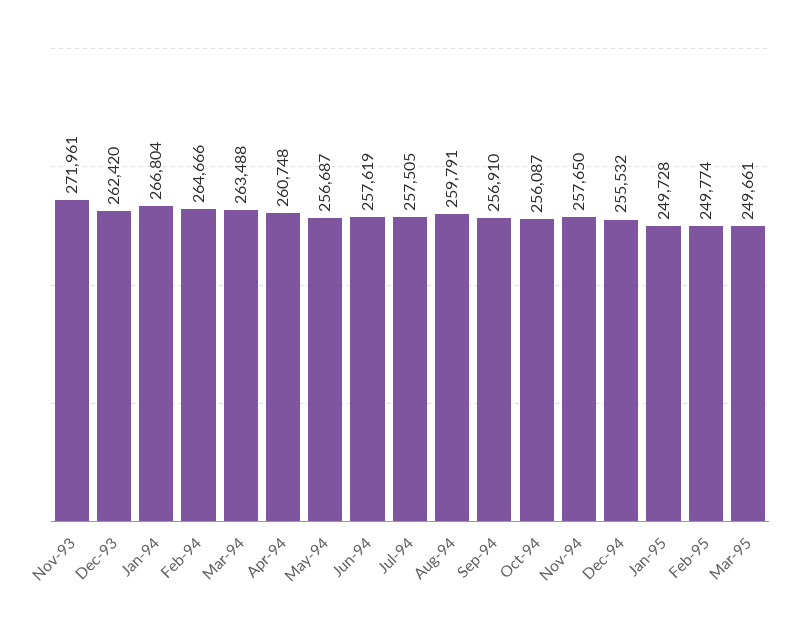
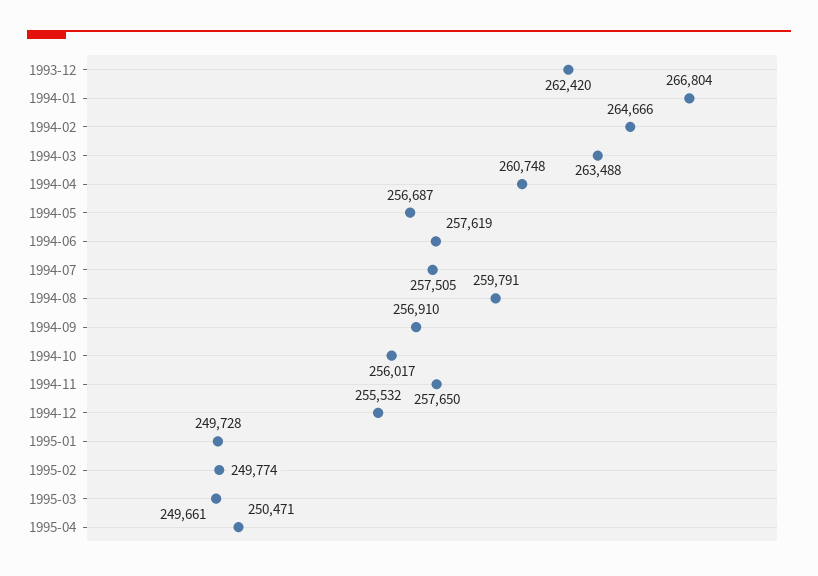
Nov-93: 271961 -> none
Oct-94: 256087 -> 256017
1995-04: none -> 250471

